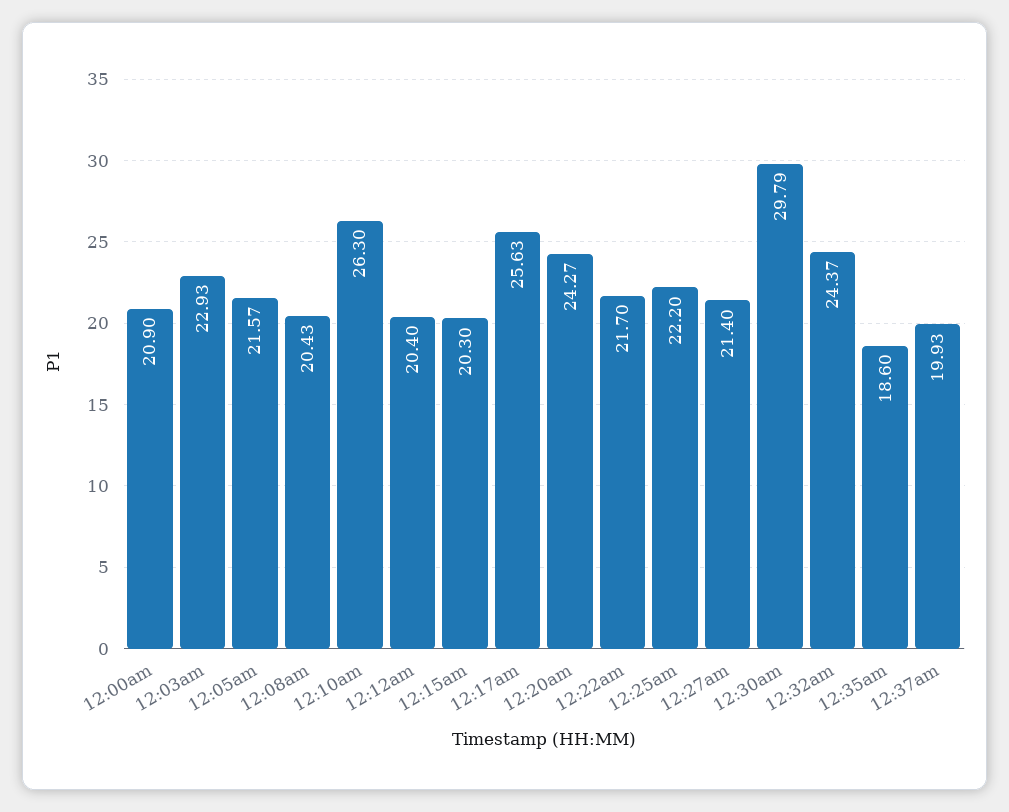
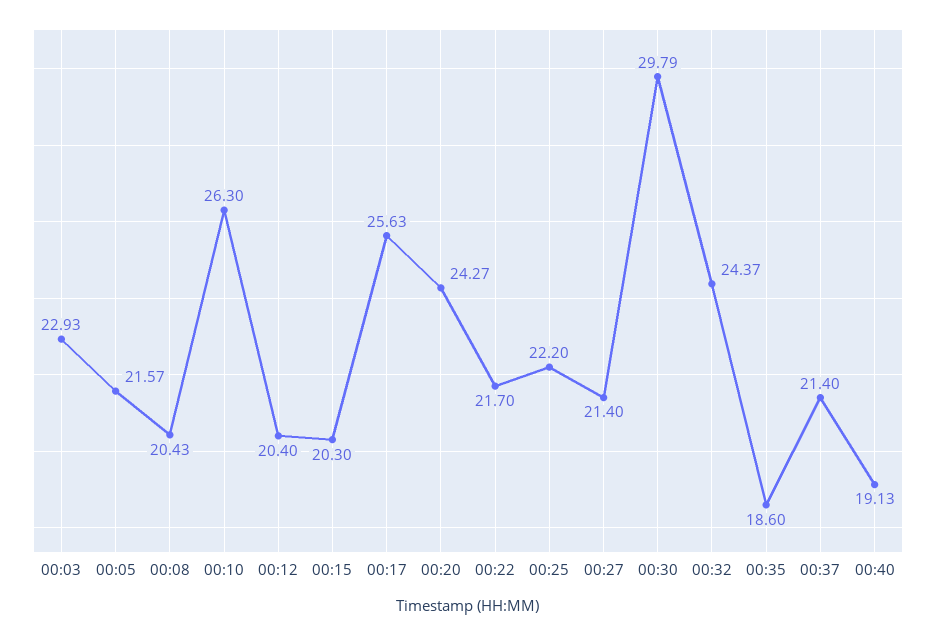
12:00am: 20.9 -> none
12:37am: 19.93 -> 21.4
00:40: none -> 19.13

